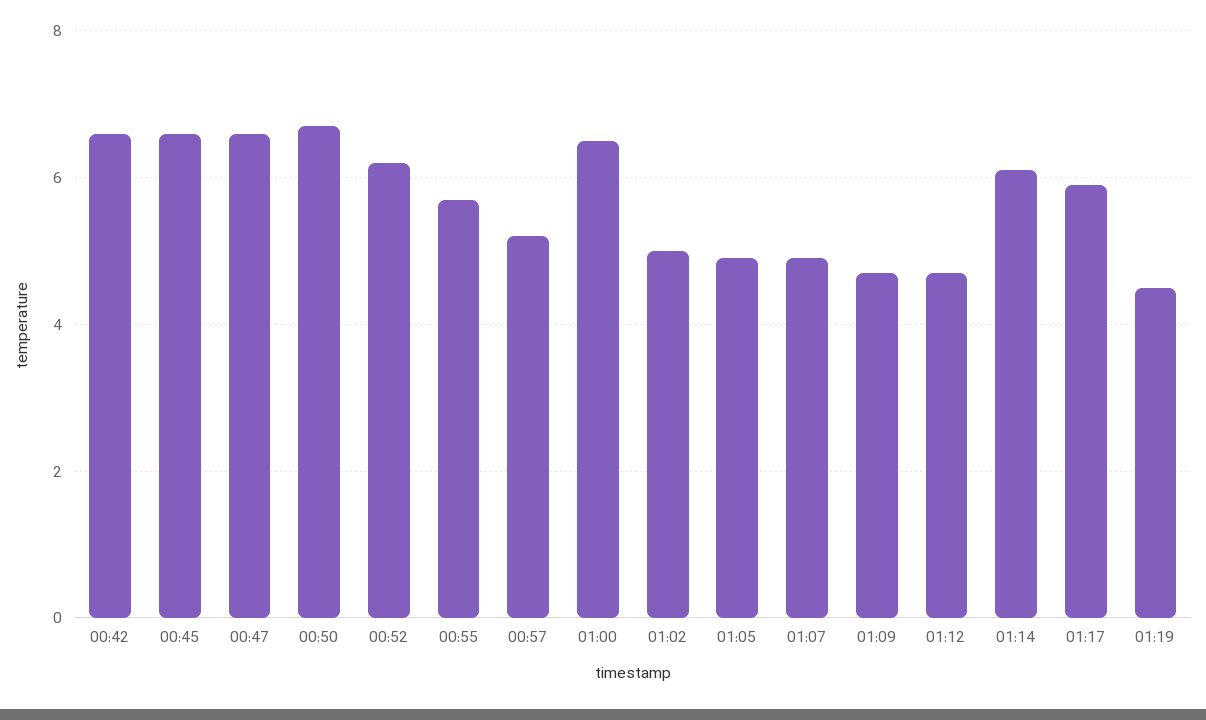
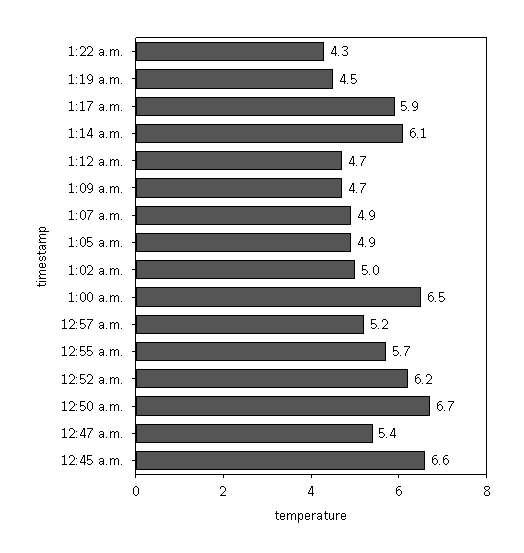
00:42: 6.5 -> none
00:47: 6.5 -> 5.4
1:22 a.m.: none -> 4.3

